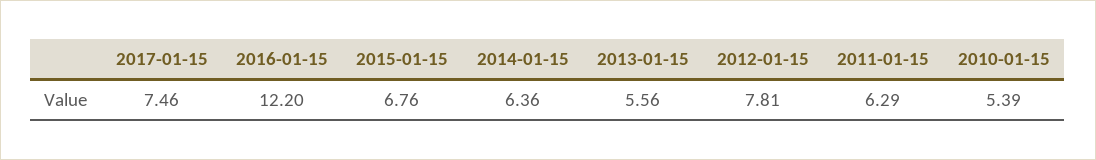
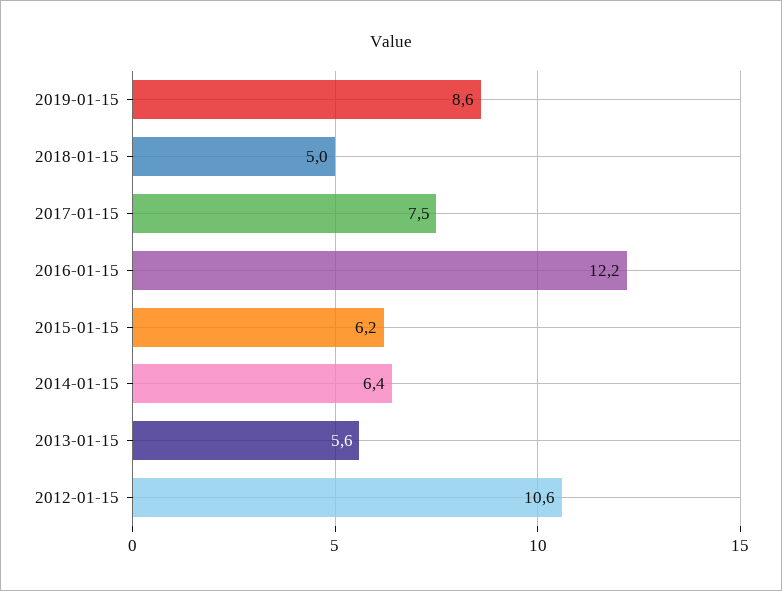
2015-01-15: 6.76 -> 6.2
2012-01-15: 7.81 -> 10.6
2011-01-15: 6.29 -> none
2010-01-15: 5.39 -> none
2019-01-15: none -> 8.6
2018-01-15: none -> 5

